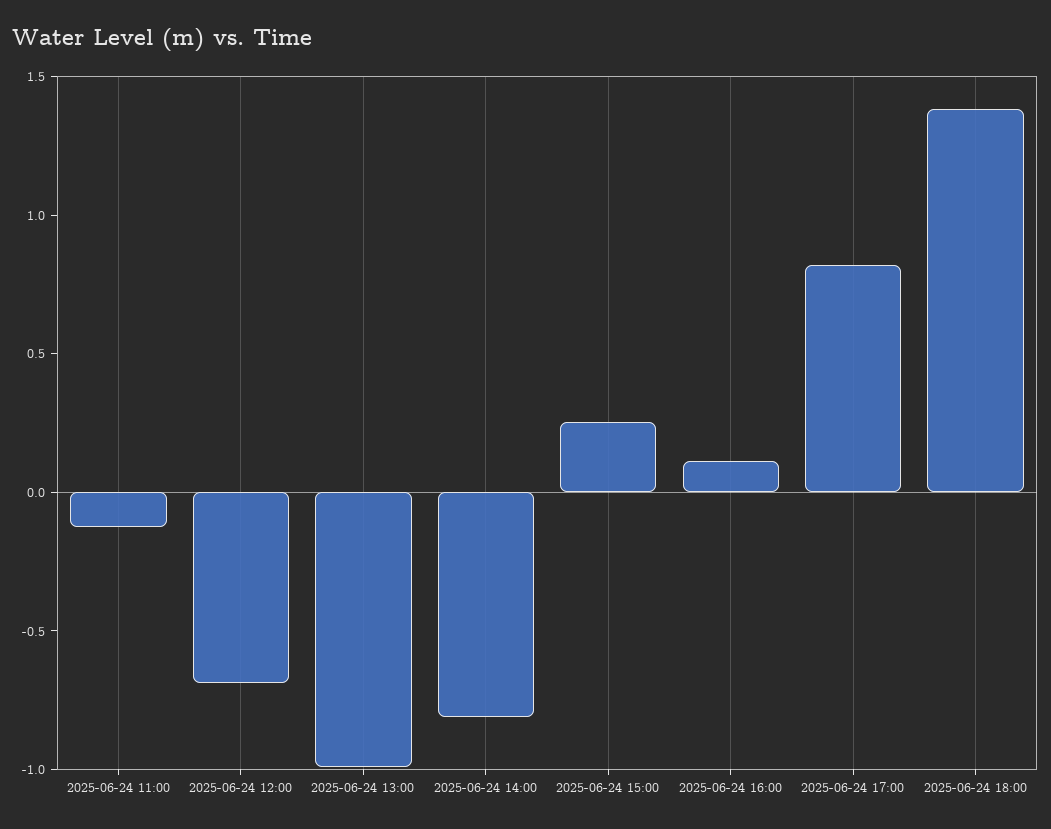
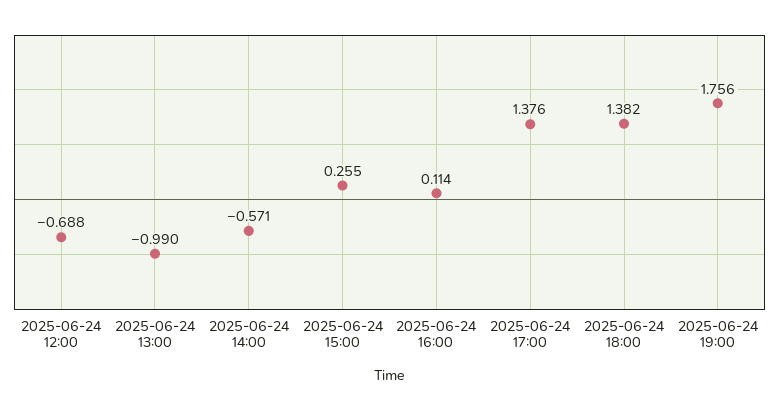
2025-06-24 11:00: -0.1 -> none
2025-06-24 14:00: -0.8 -> -0.571
2025-06-24 17:00: 0.8 -> 1.376
2025-06-24 19:00: none -> 1.756

